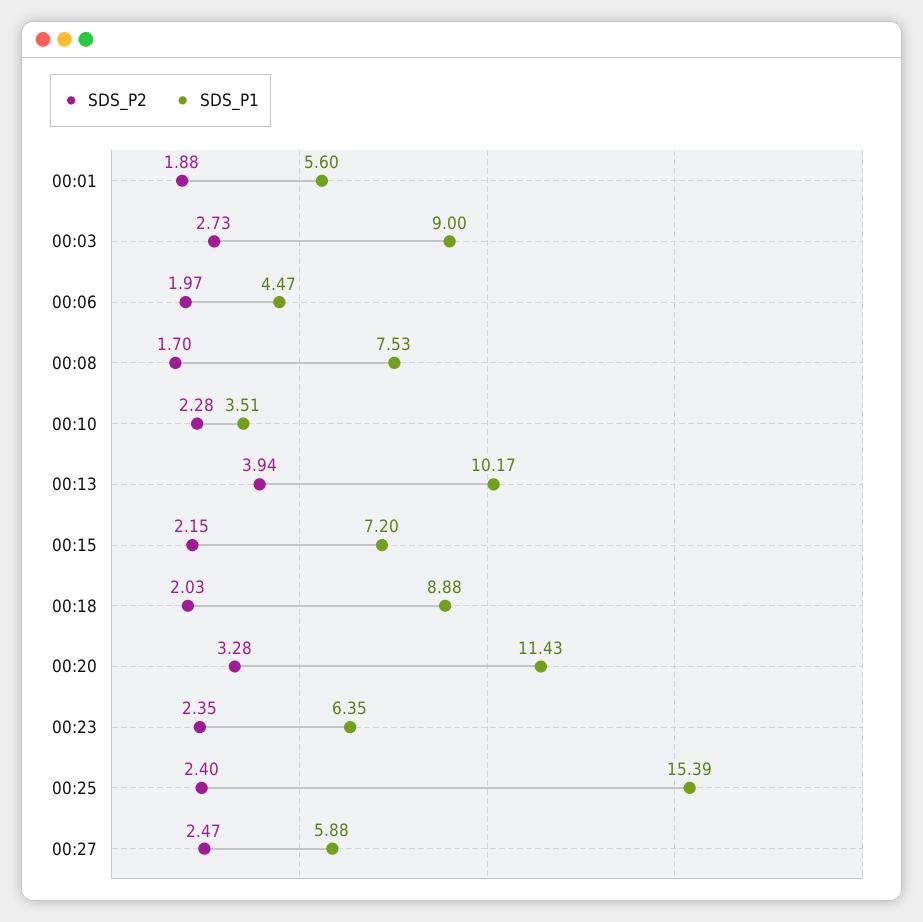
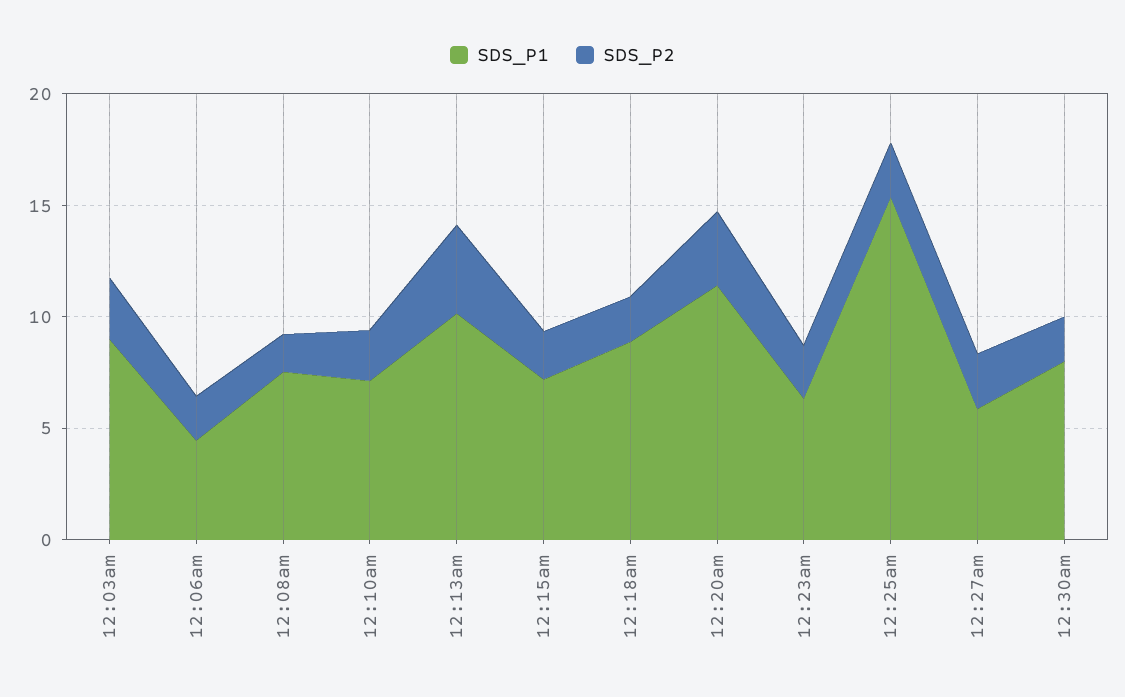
SDS_P2, 00:01: 1.88 -> none
SDS_P1, 00:01: 5.6 -> none
SDS_P1, 00:10: 3.51 -> 7
SDS_P1, 12:30am: none -> 8
SDS_P2, 12:30am: none -> 2

